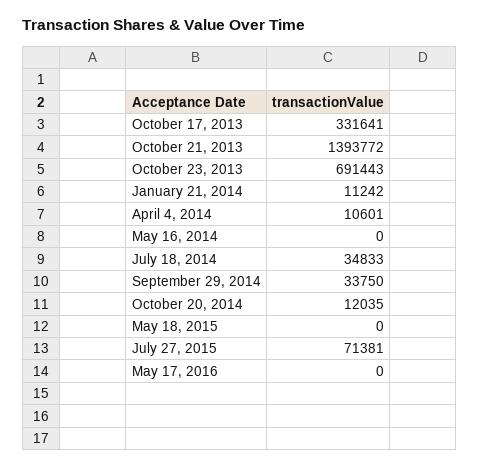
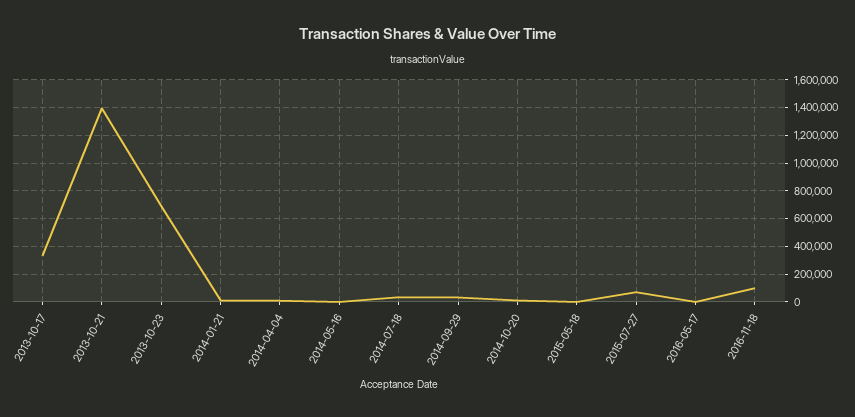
2016-11-18: none -> 100000

